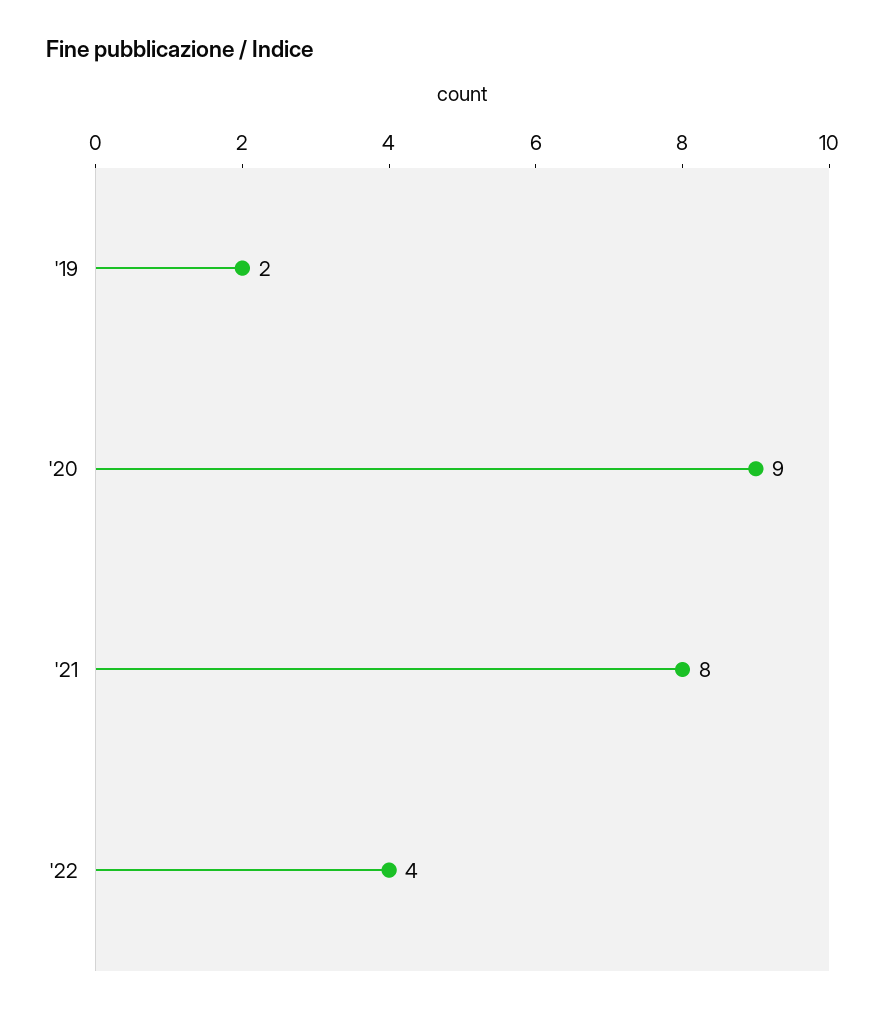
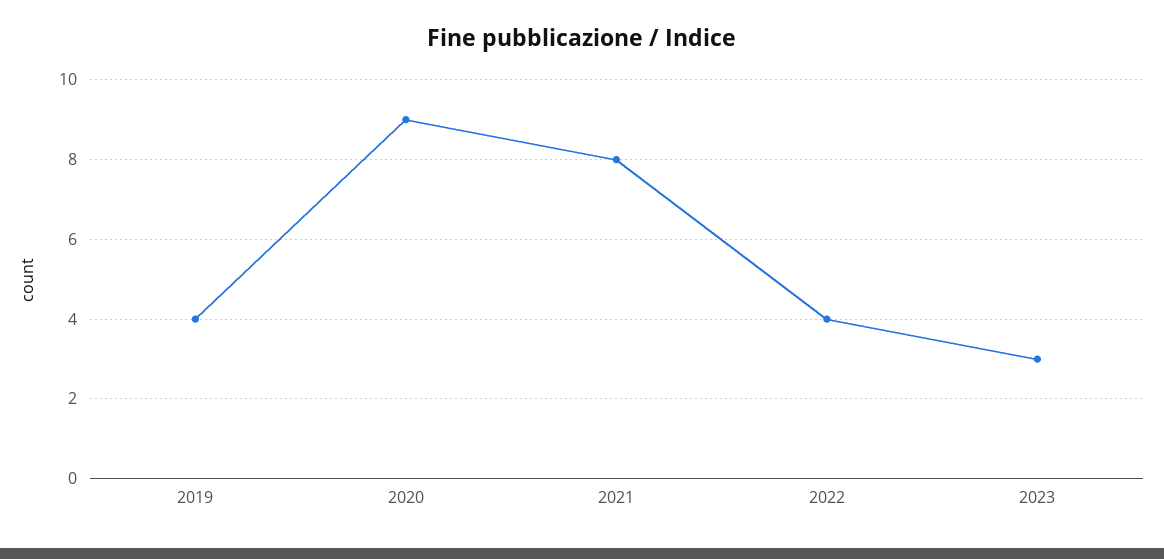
'19: 2 -> 4
2023: none -> 3

